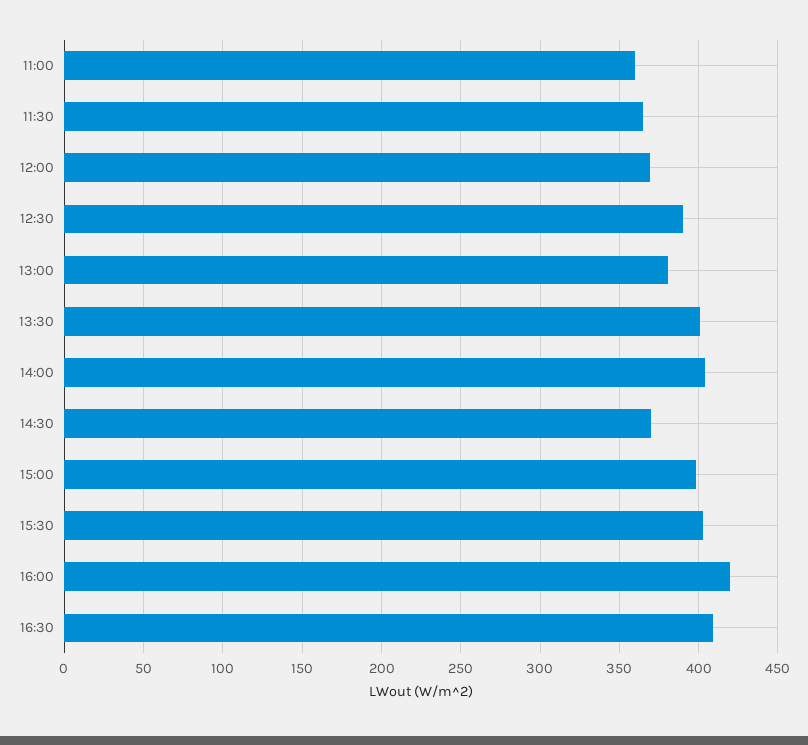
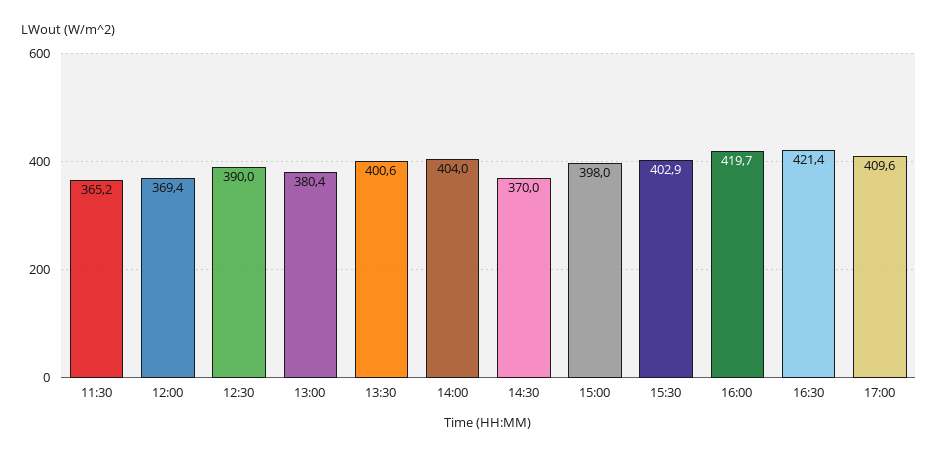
11:00: 360 -> none
16:30: 410 -> 421.4
17:00: none -> 409.6

